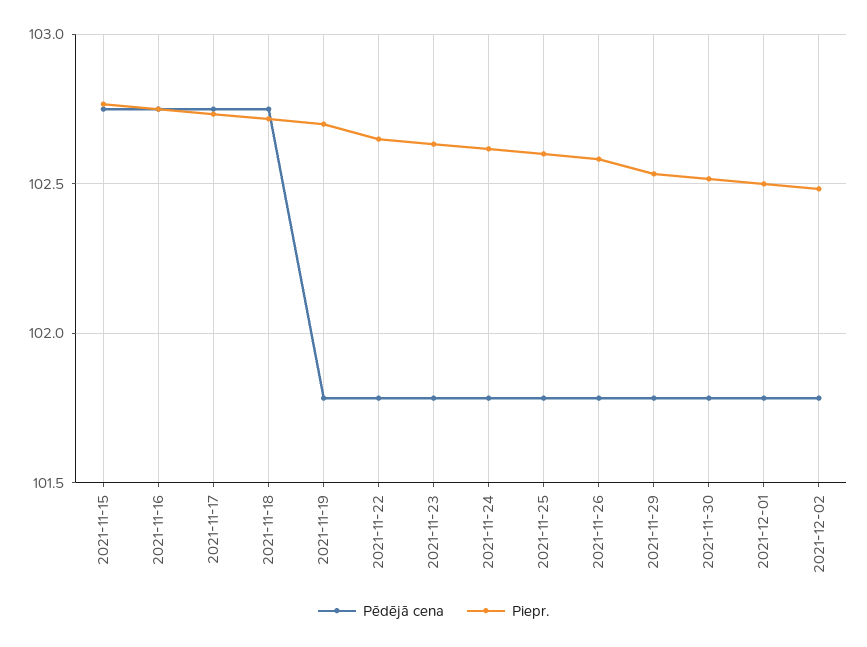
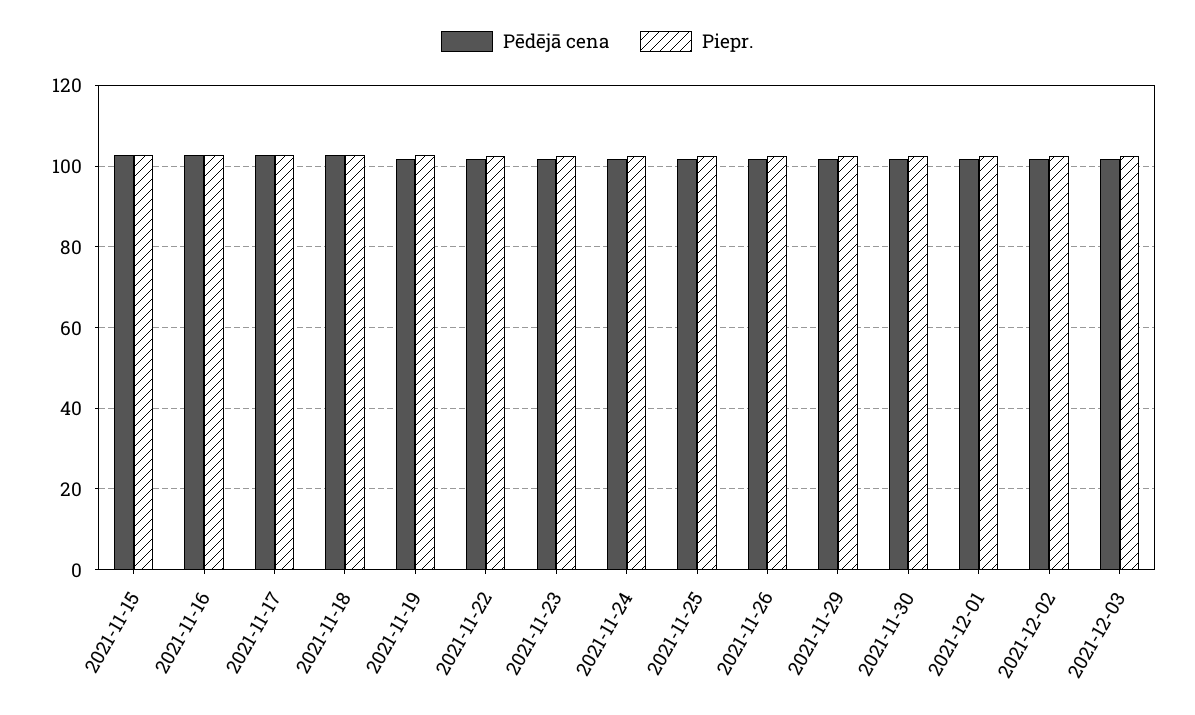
Pēdējā cena, 2021-12-03: none -> 102
Piepr., 2021-12-03: none -> 102

